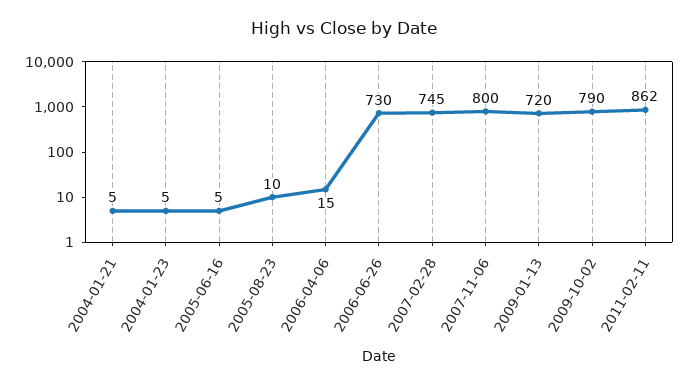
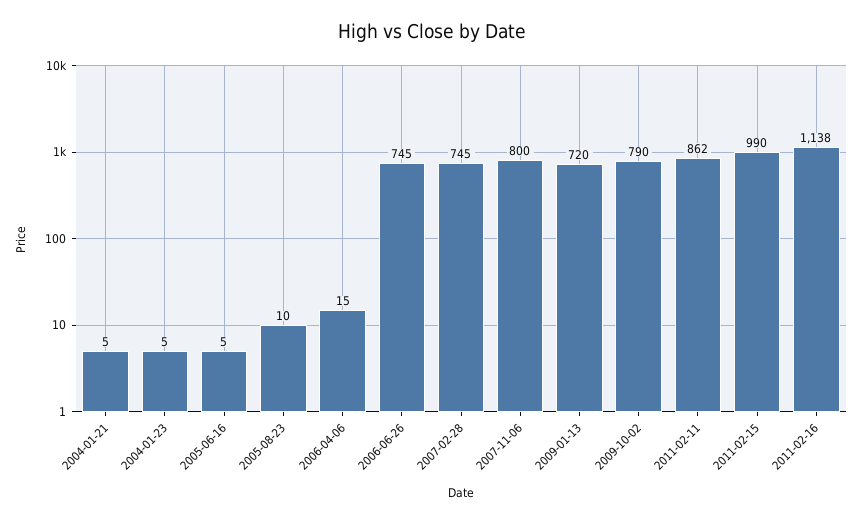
2006-06-26: 730 -> 745
2011-02-15: none -> 990
2011-02-16: none -> 1138

